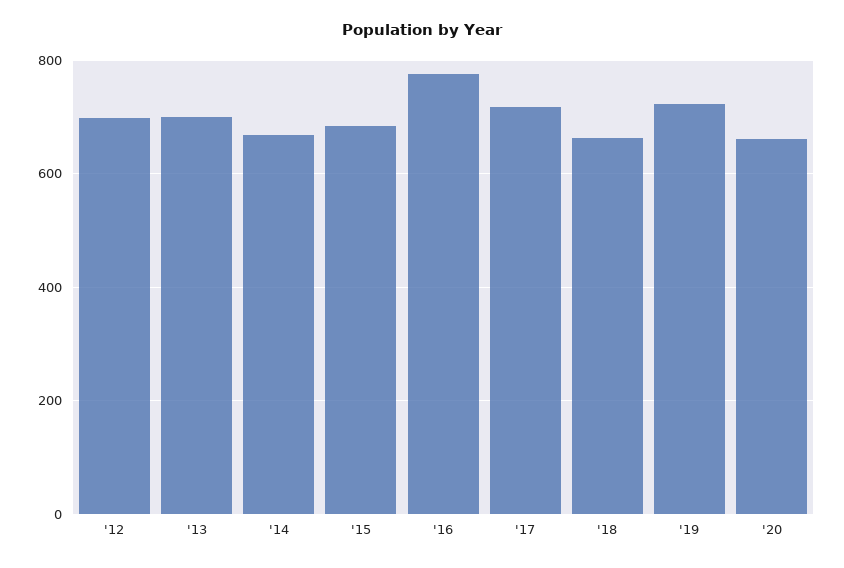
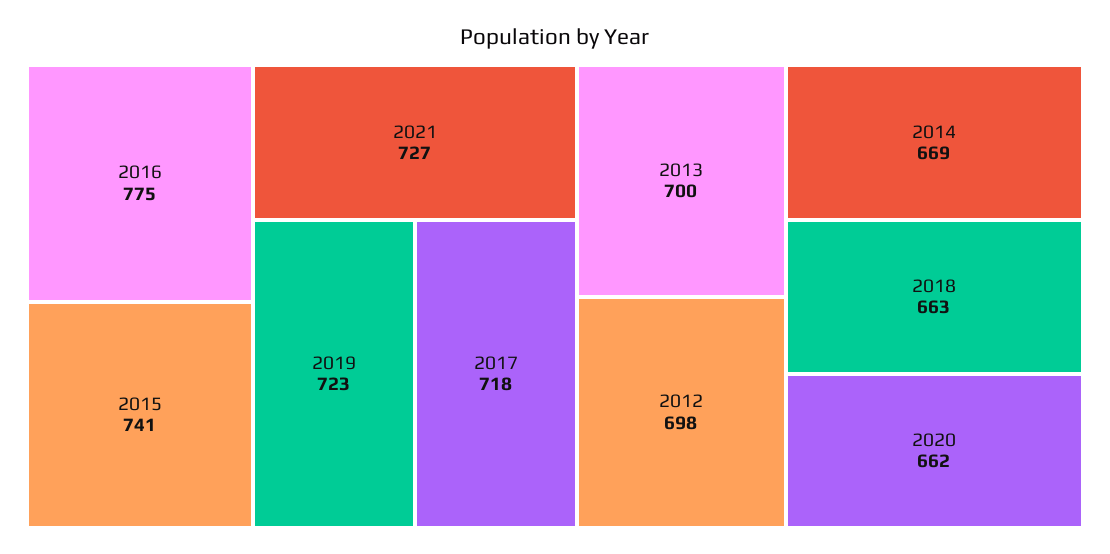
'15: 680 -> 741
2021: none -> 727

